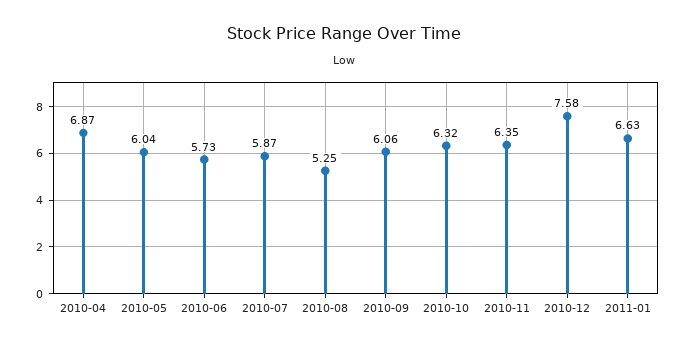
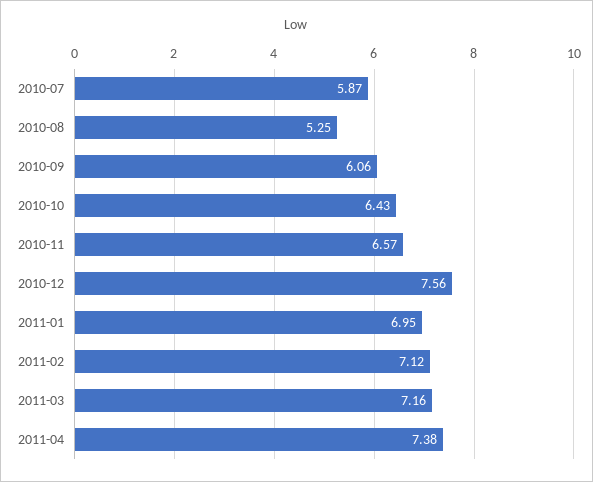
2010-04: 6.87 -> none
2010-05: 6.04 -> none
2010-06: 5.73 -> none
2010-10: 6.32 -> 6.43
2010-11: 6.35 -> 6.57
2010-12: 7.58 -> 7.56
2011-01: 6.63 -> 6.95
2011-02: none -> 7.12
2011-03: none -> 7.16
2011-04: none -> 7.38

